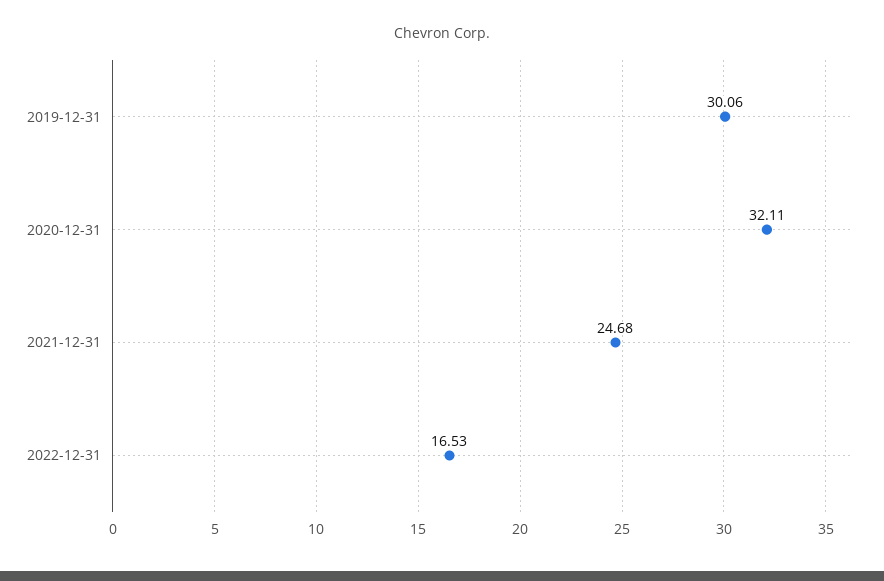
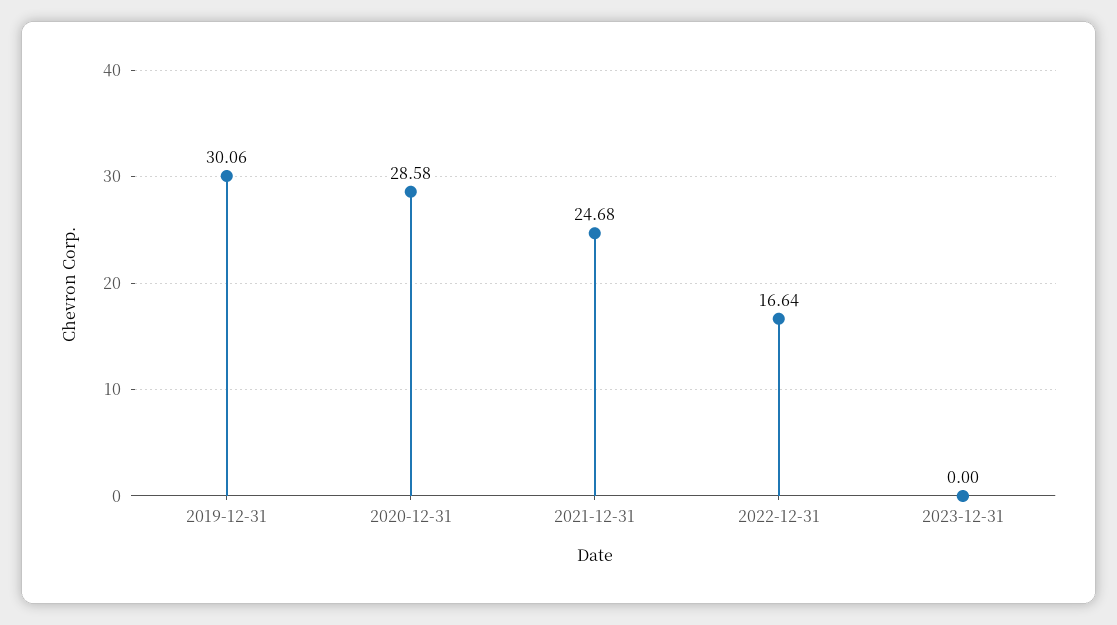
2020-12-31: 32.11 -> 28.58
2022-12-31: 16.53 -> 16.64
2023-12-31: none -> 0

